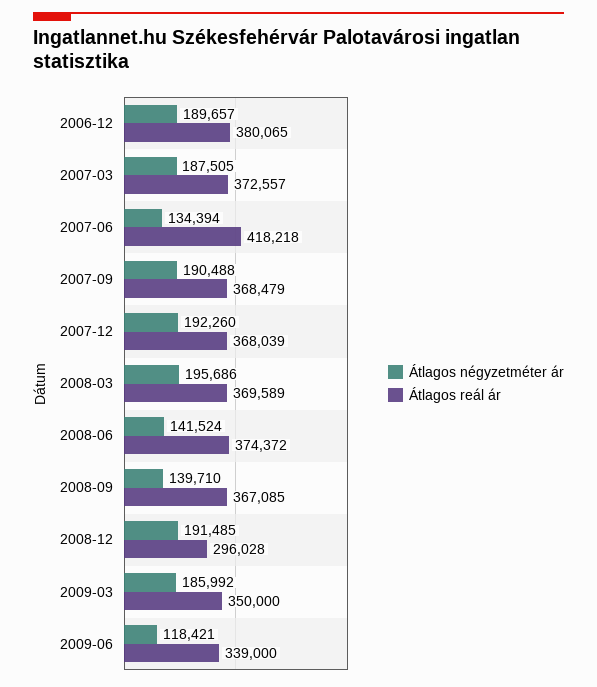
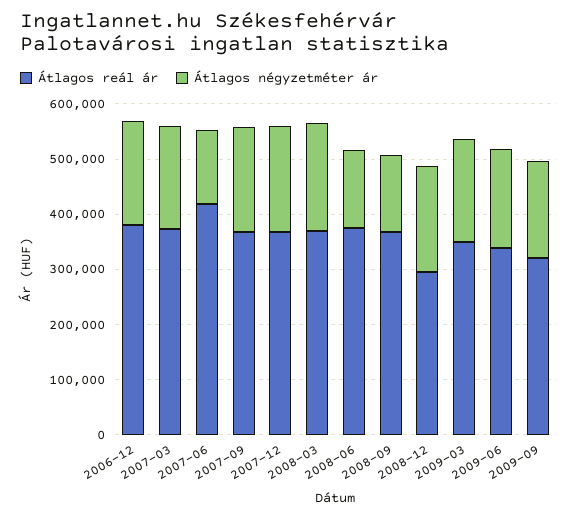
Átlagos négyzetméter ár, 2009-06: 118421 -> 180000
Átlagos reál ár, 2009-09: none -> 320000
Átlagos négyzetméter ár, 2009-09: none -> 180000

